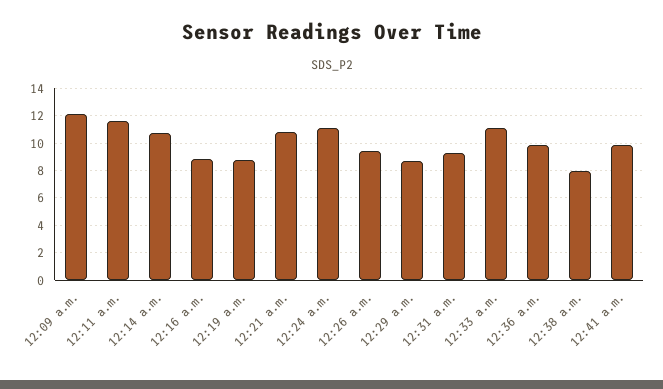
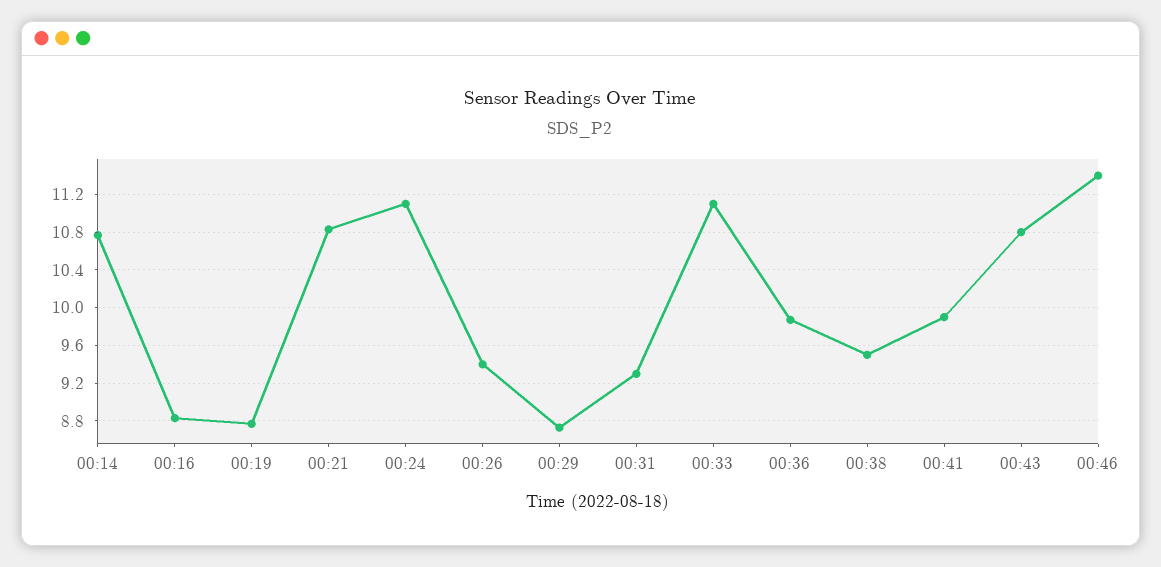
12:09 a.m.: 12 -> none
12:11 a.m.: 11.5 -> none
12:38 a.m.: 8 -> 9.5
00:43: none -> 10.8
00:46: none -> 11.4

